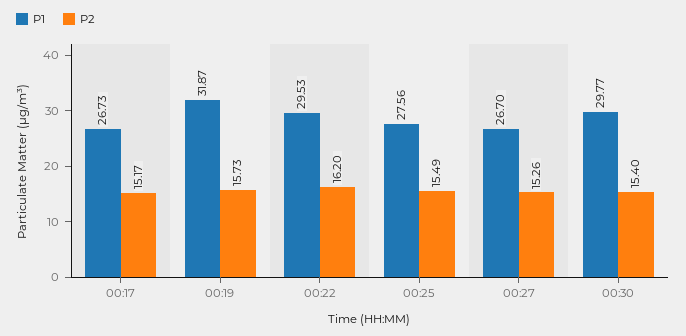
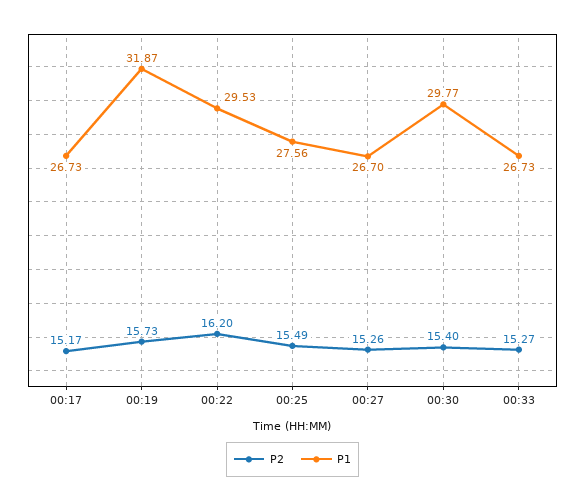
P2, 00:33: none -> 15.27
P1, 00:33: none -> 26.73

